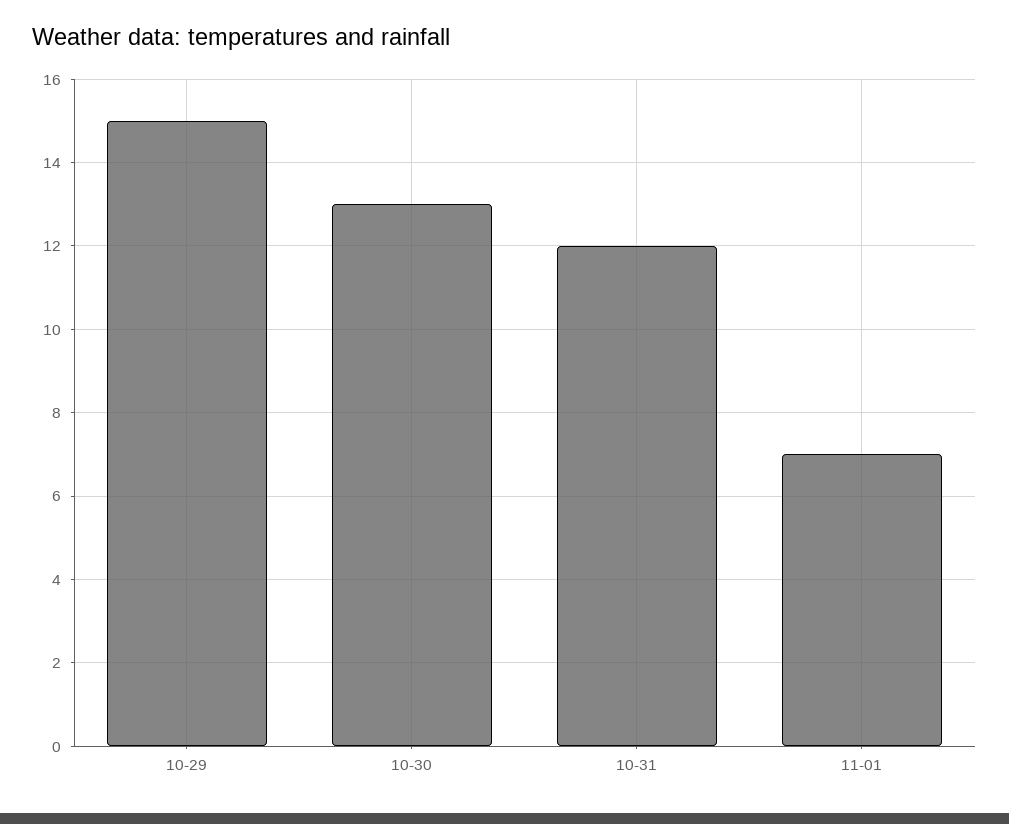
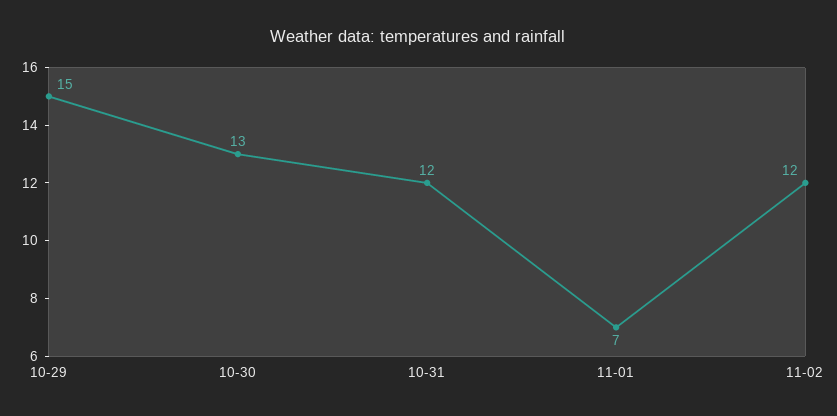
11-02: none -> 12

